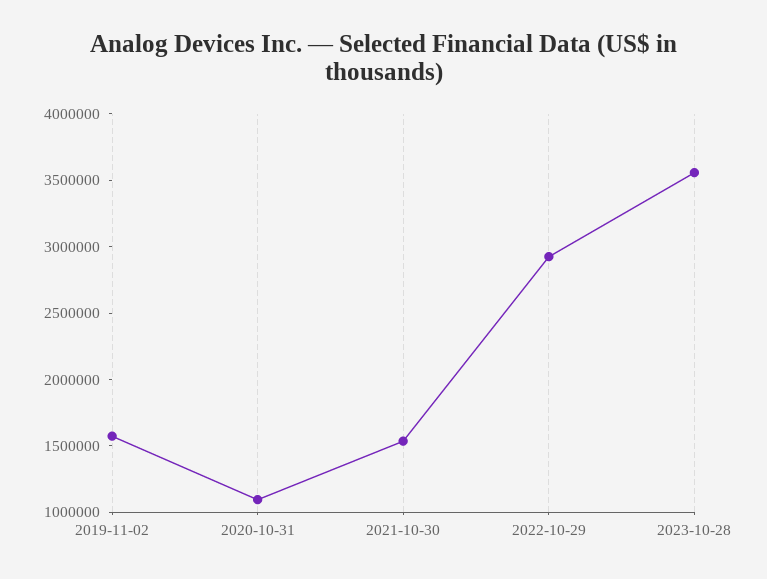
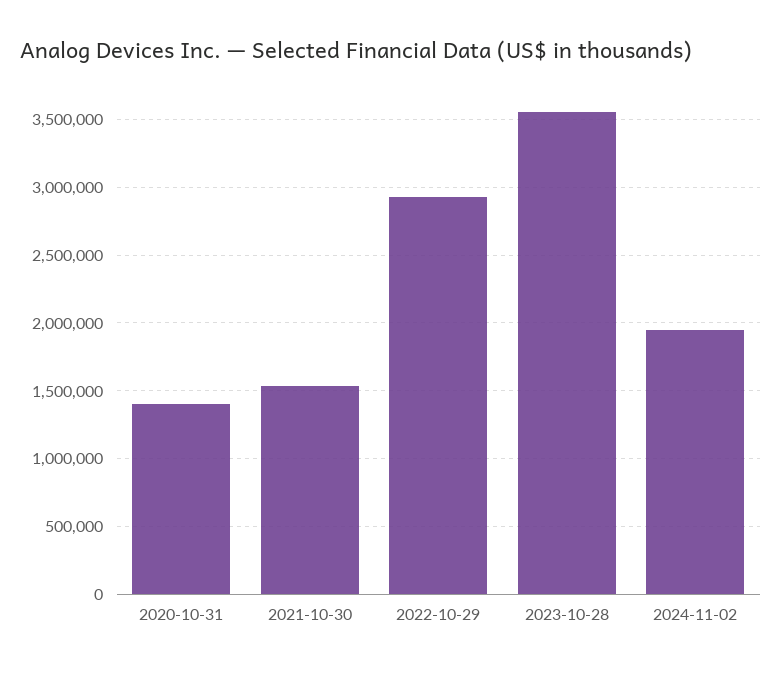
2019-11-02: 1600000 -> none
2020-10-31: 1100000 -> 1400000
2024-11-02: none -> 1950000

